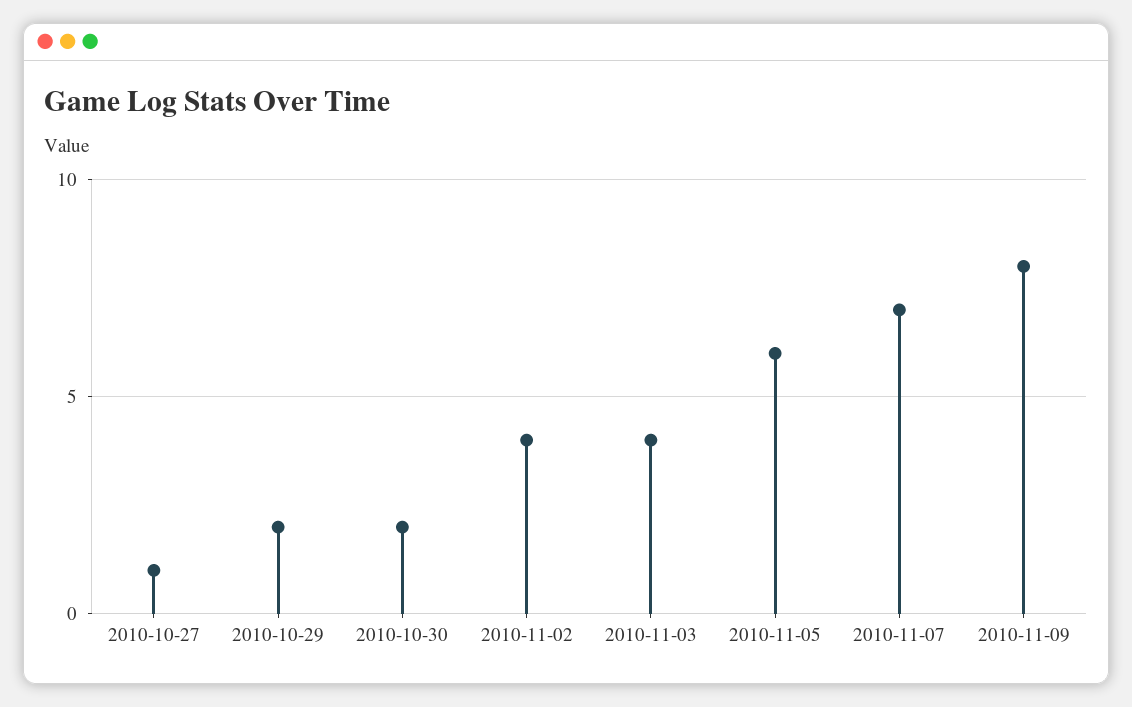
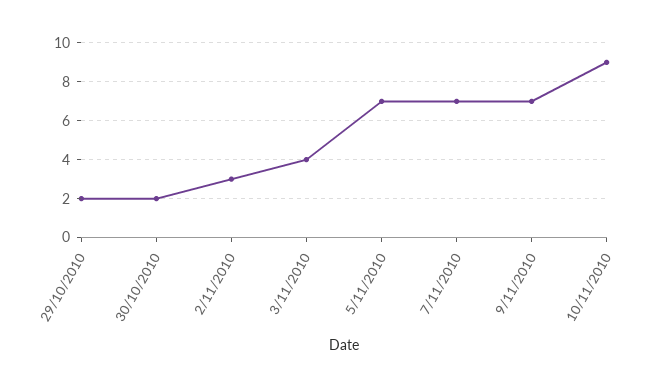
2010-10-27: 1 -> none
2010-11-02: 4 -> 3
2010-11-05: 6 -> 7
2010-11-09: 8 -> 7
10/11/2010: none -> 9

